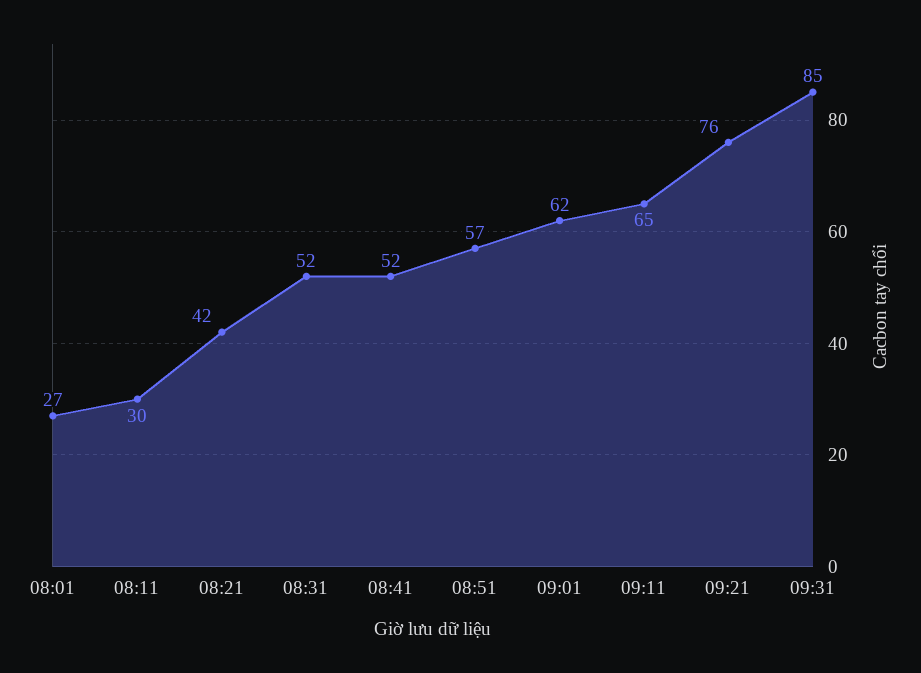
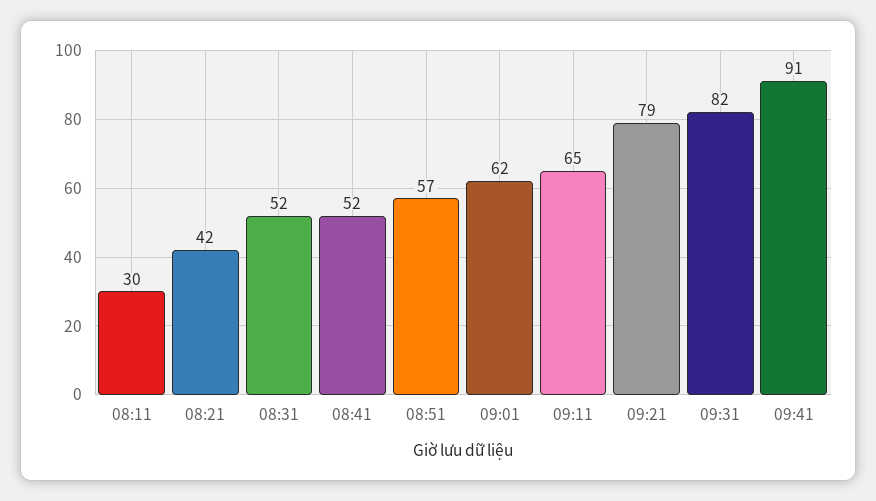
08:01: 27 -> none
09:21: 76 -> 79
09:31: 85 -> 82
09:41: none -> 91

